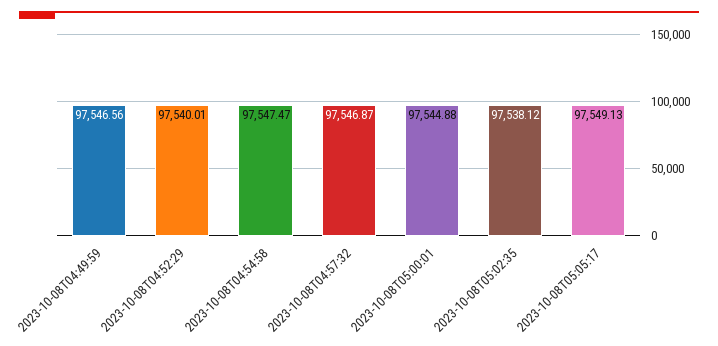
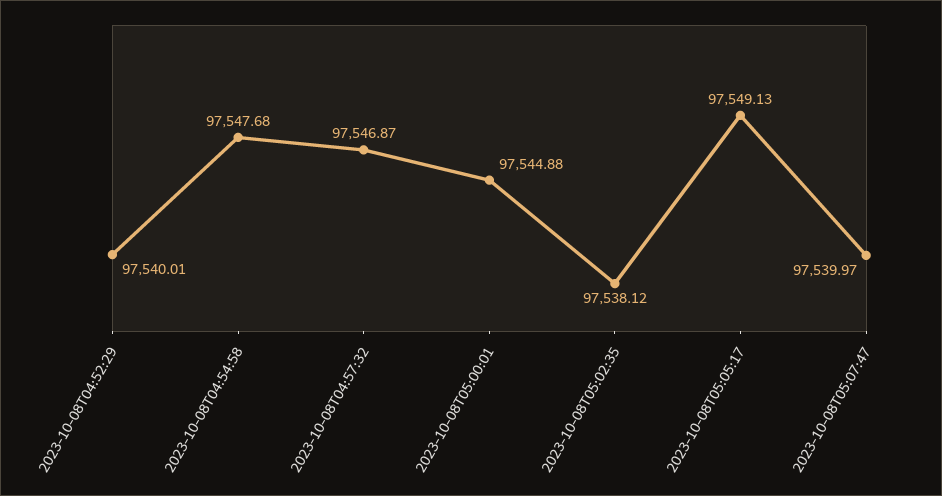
2023-10-08T04:49:59: 97546.56 -> none
2023-10-08T04:54:58: 97547.47 -> 97547.68
2023-10-08T05:07:47: none -> 97539.97

